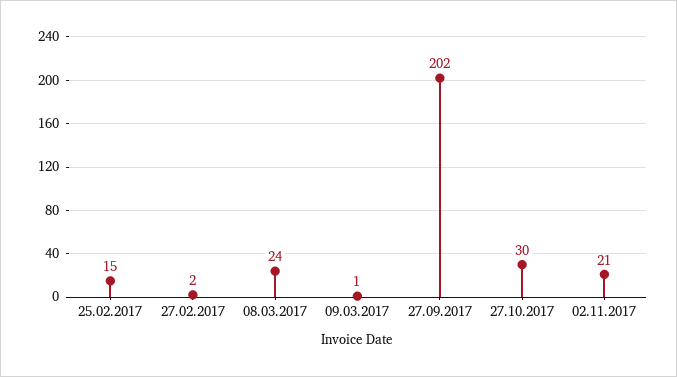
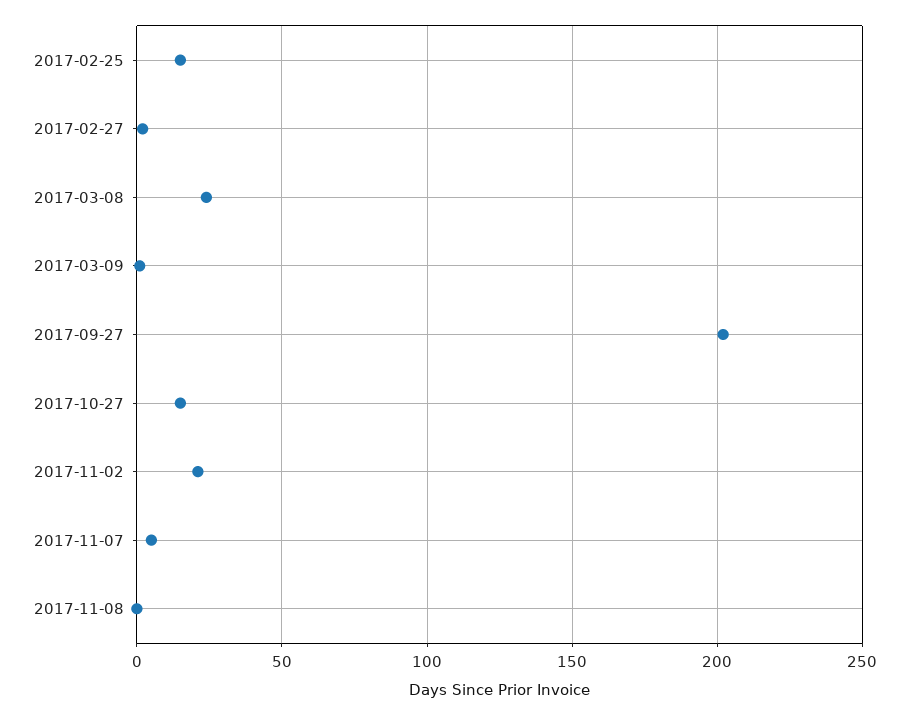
27.10.2017: 30 -> 15
2017-11-07: none -> 5
2017-11-08: none -> 0

